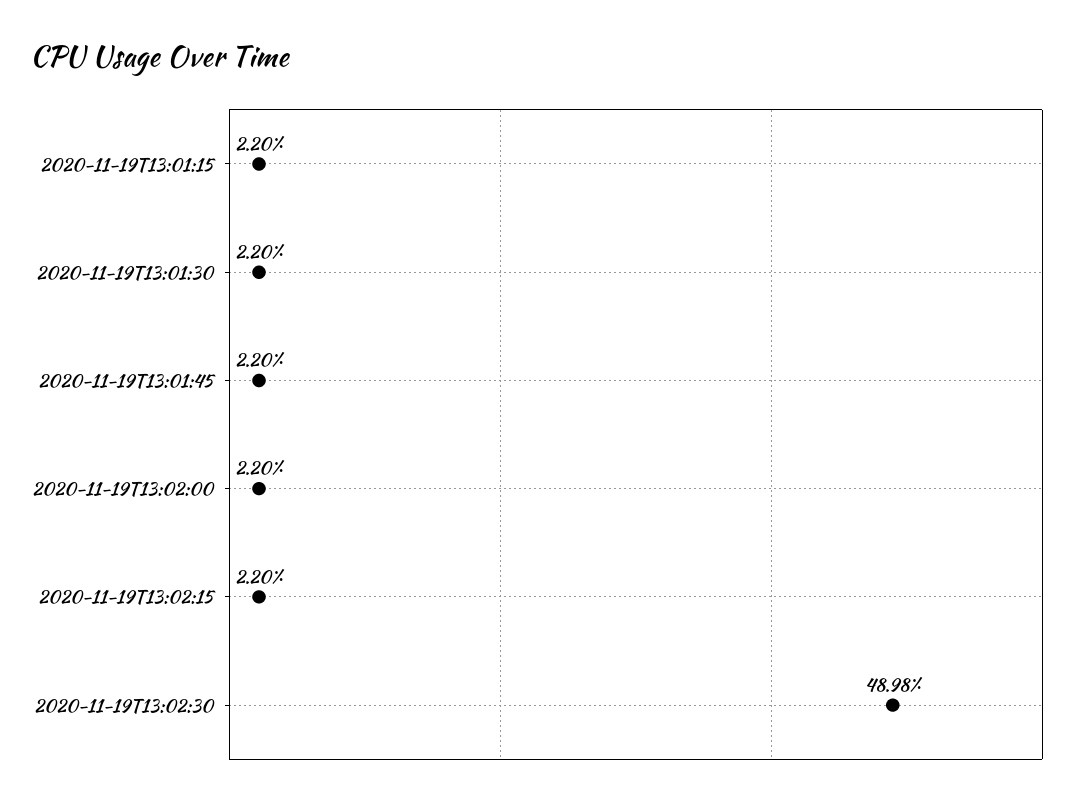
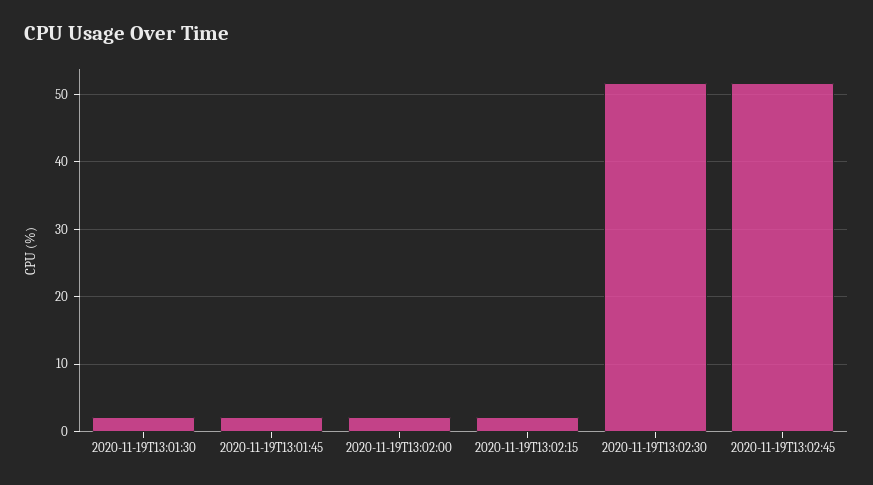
2020-11-19T13:01:15: 2.2 -> none
2020-11-19T13:02:30: 48.98 -> 52
2020-11-19T13:02:45: none -> 52

